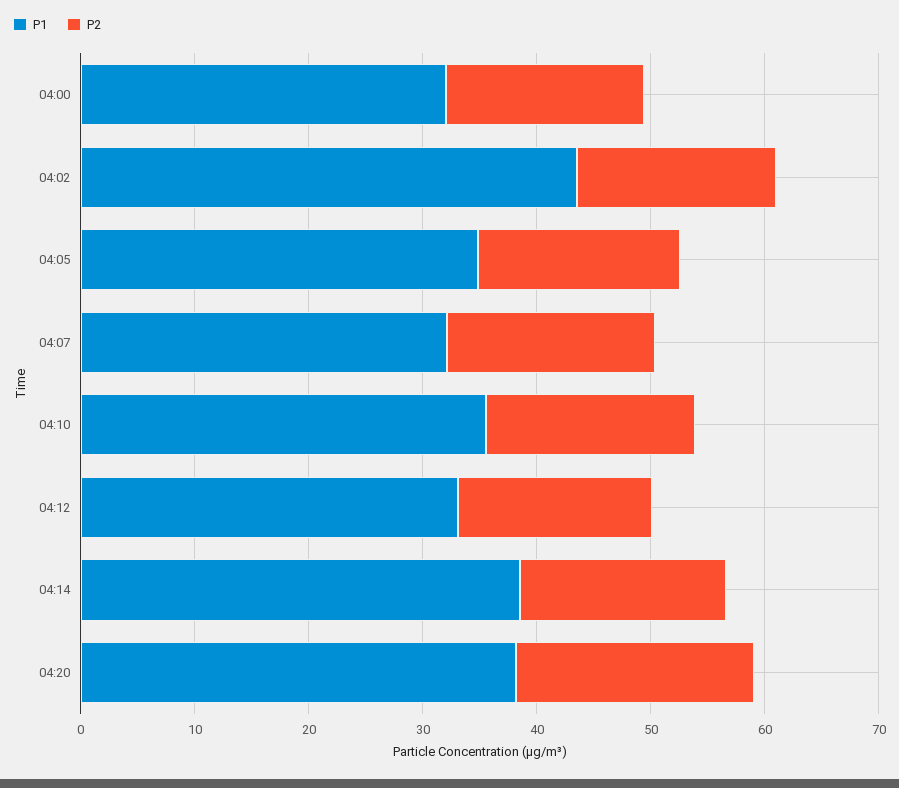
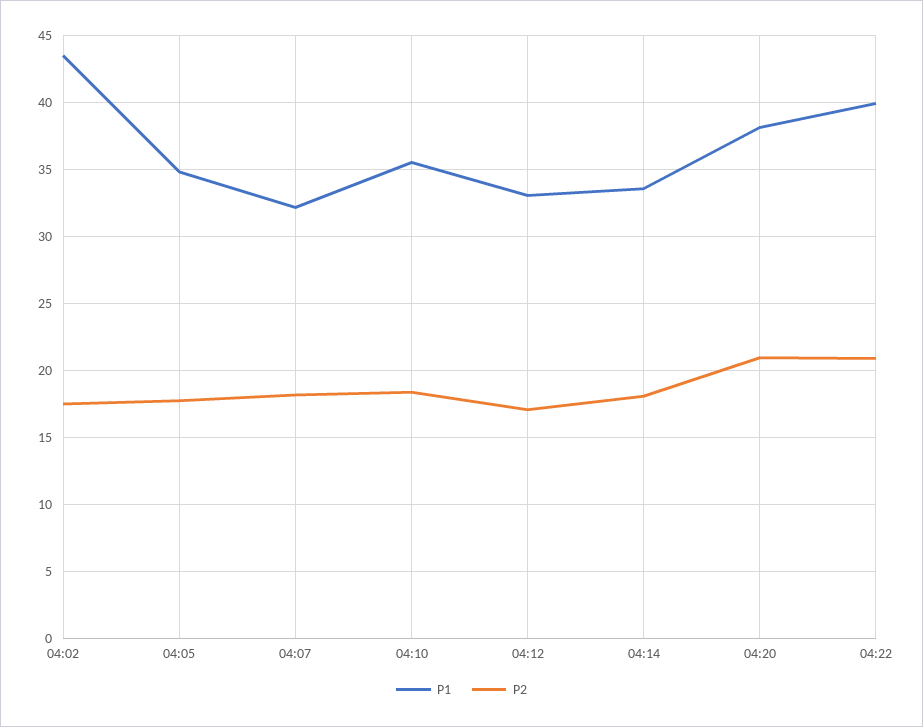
P1, 04:00: 32 -> none
P2, 04:00: 18 -> none
P1, 04:14: 38 -> 33.5
P1, 04:22: none -> 40
P2, 04:22: none -> 21

